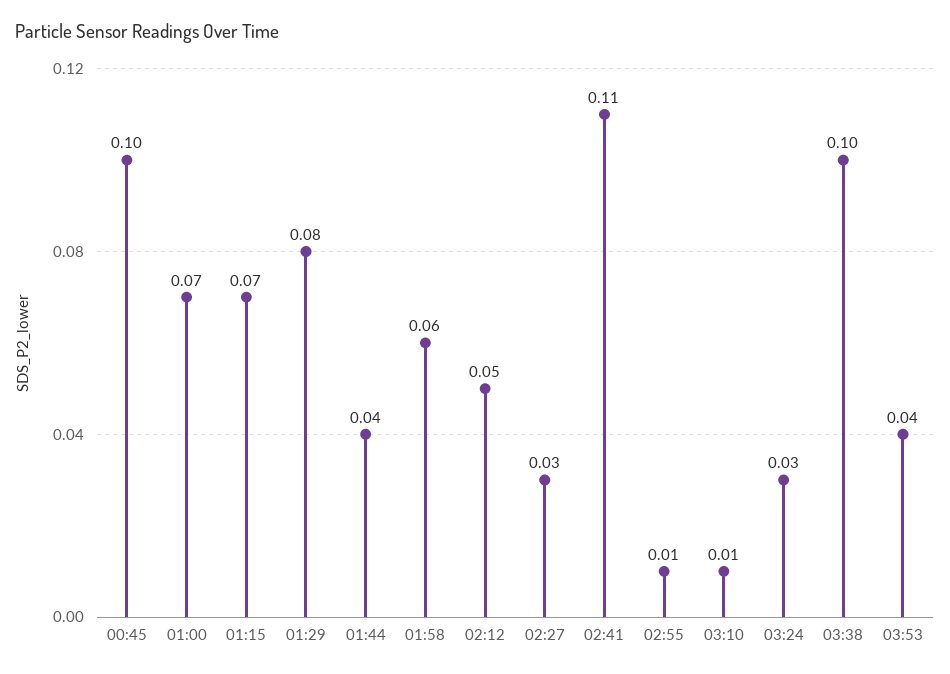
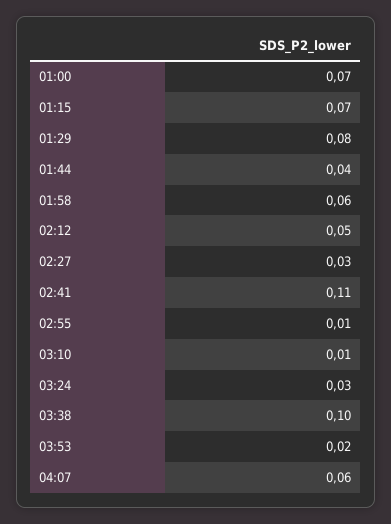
00:45: 0.1 -> none
03:53: 0.04 -> 0.02
04:07: none -> 0.06

